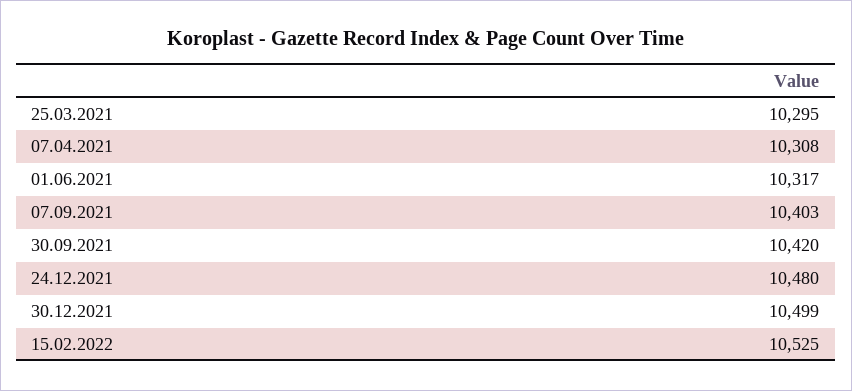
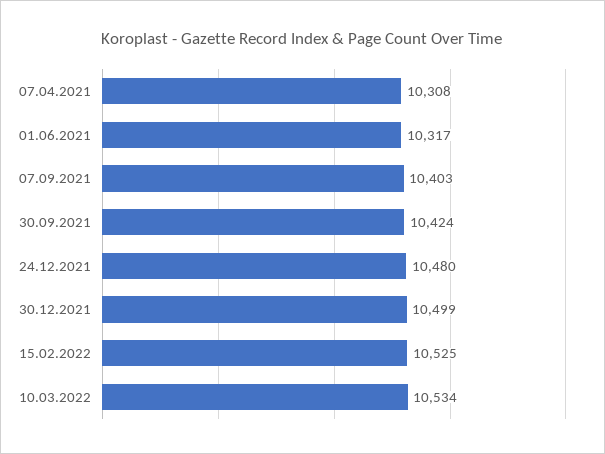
25.03.2021: 10295 -> none
30.09.2021: 10420 -> 10424
10.03.2022: none -> 10534

